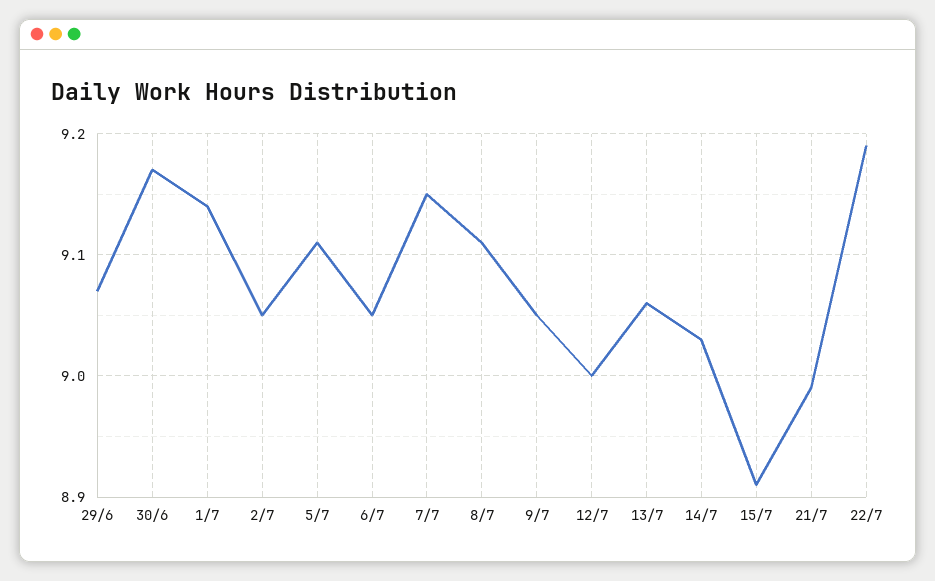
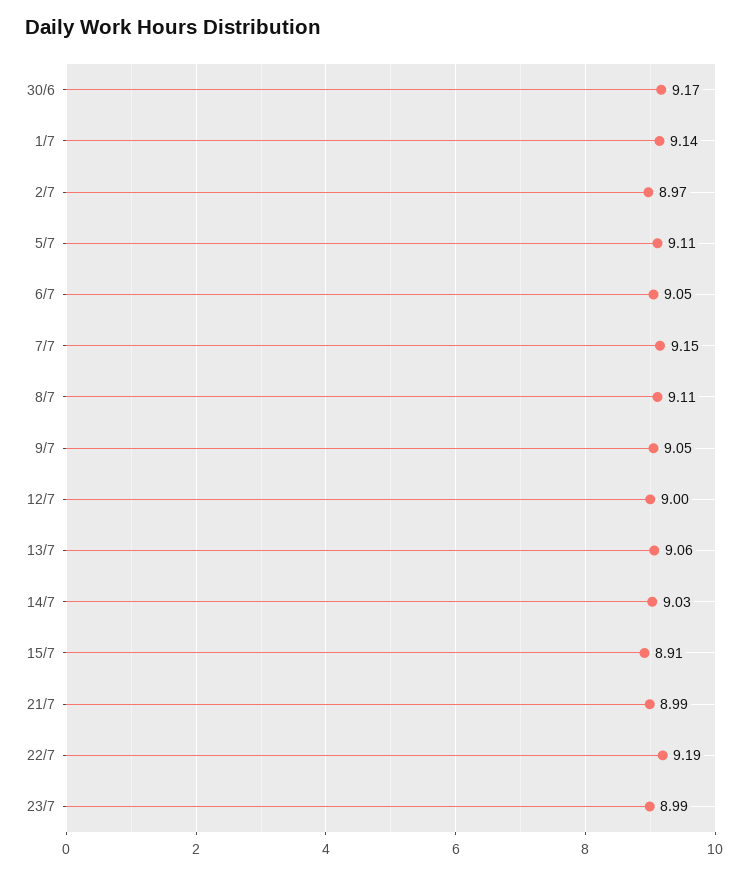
29/6: 9.07 -> none
2/7: 9.05 -> 8.97
23/7: none -> 8.99

